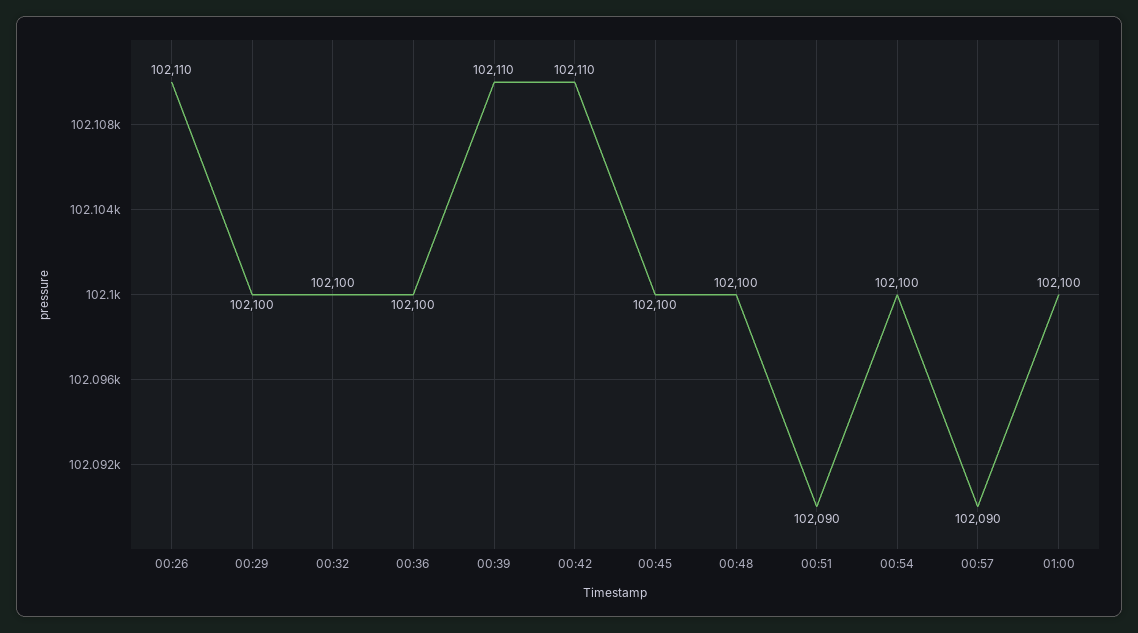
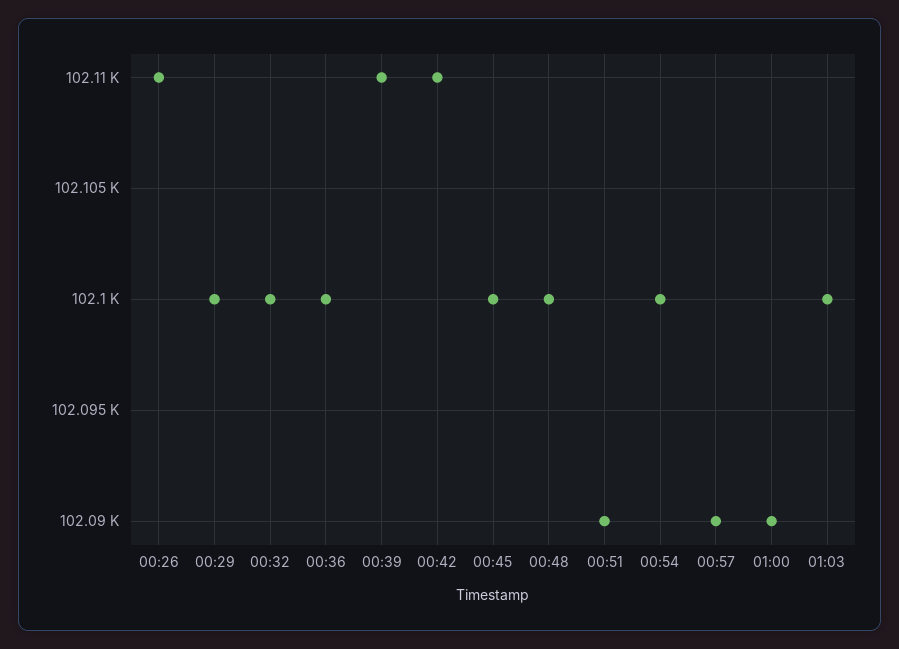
01:00: 102100 -> 102090
01:03: none -> 102100

